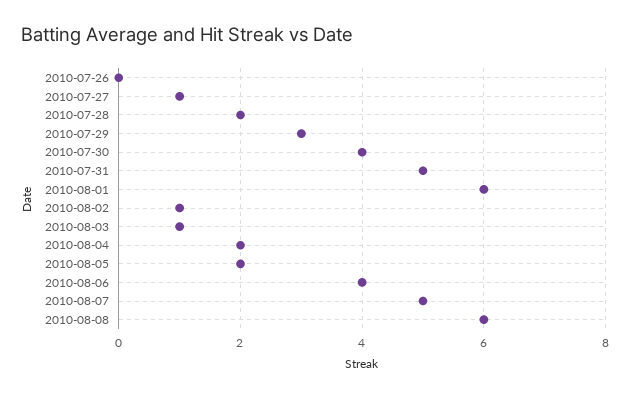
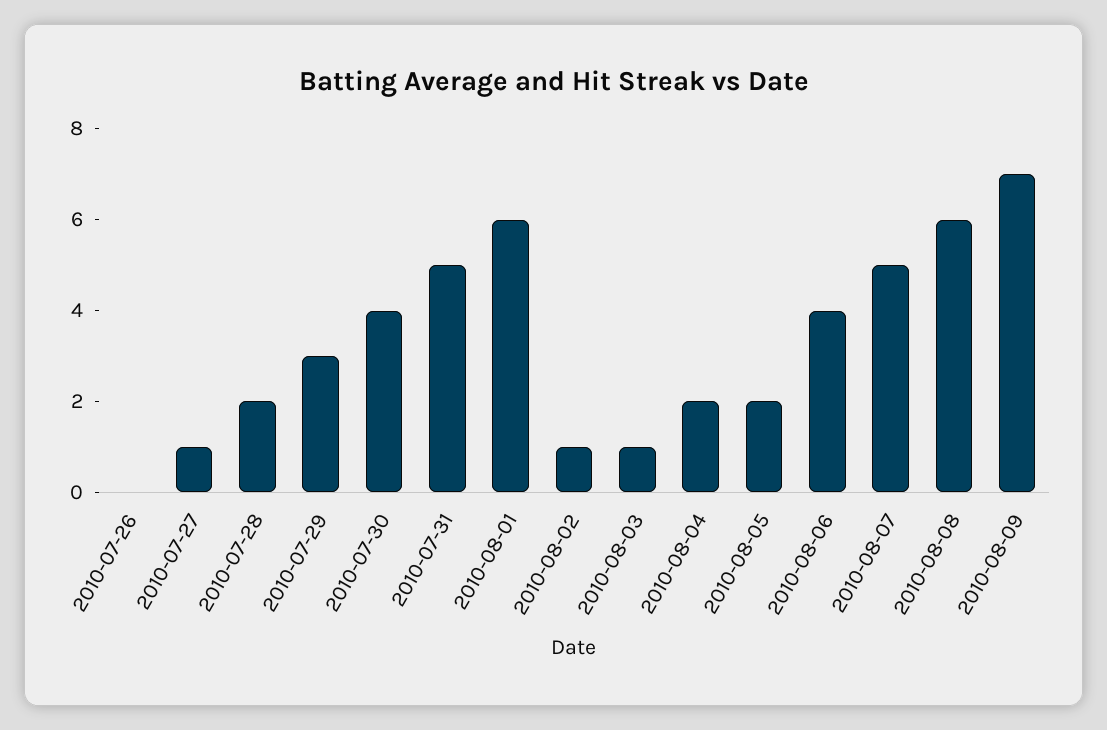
2010-08-09: none -> 7

